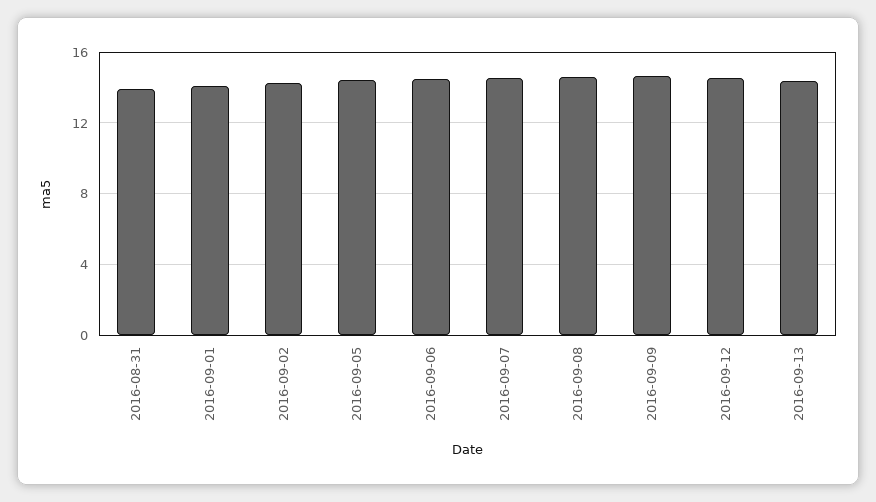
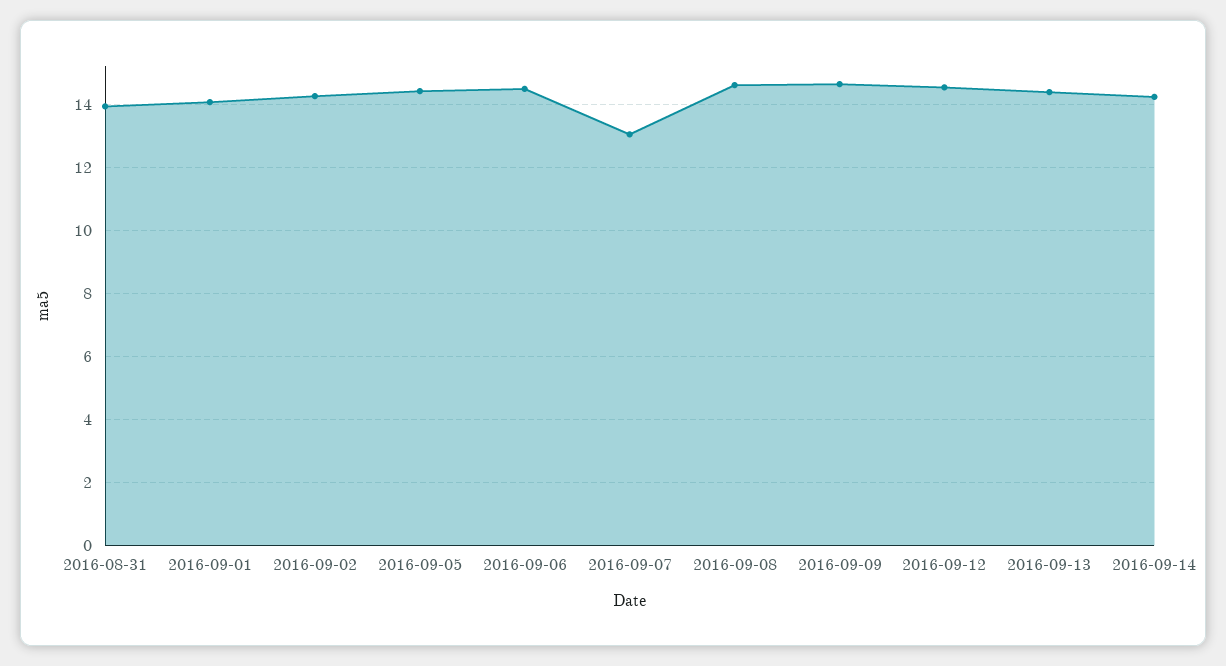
2016-09-07: 14.5 -> 13
2016-09-14: none -> 14.2

